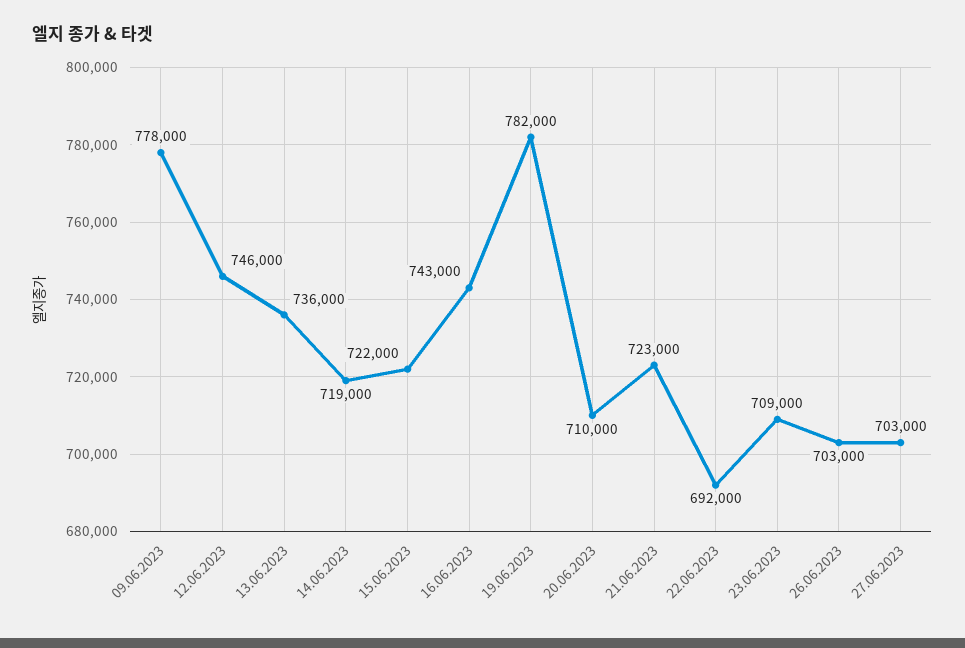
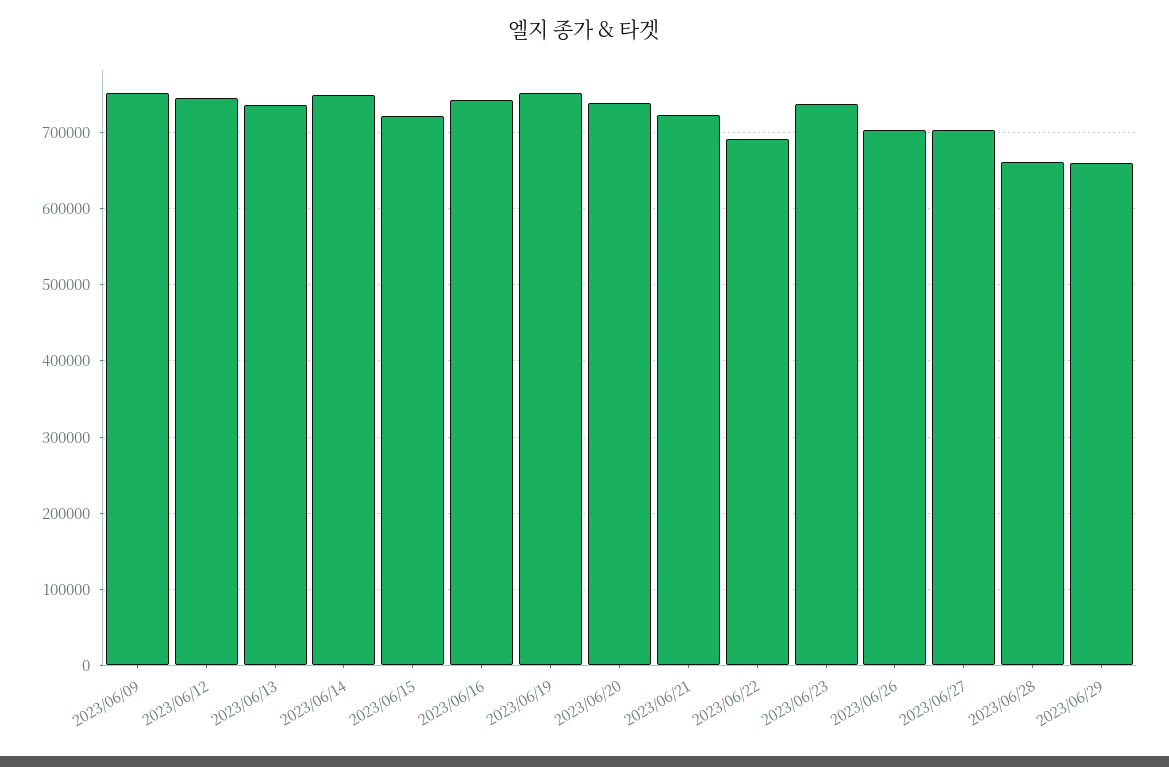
09.06.2023: 778000 -> 750000
14.06.2023: 719000 -> 750000
19.06.2023: 782000 -> 750000
20.06.2023: 710000 -> 740000
23.06.2023: 709000 -> 740000
2023/06/28: none -> 660000
2023/06/29: none -> 660000

